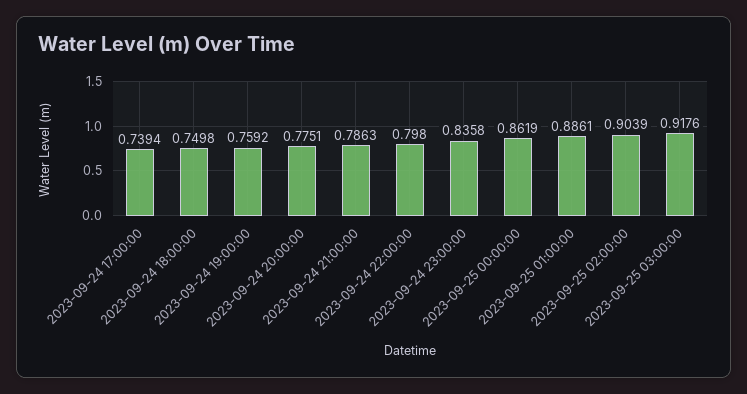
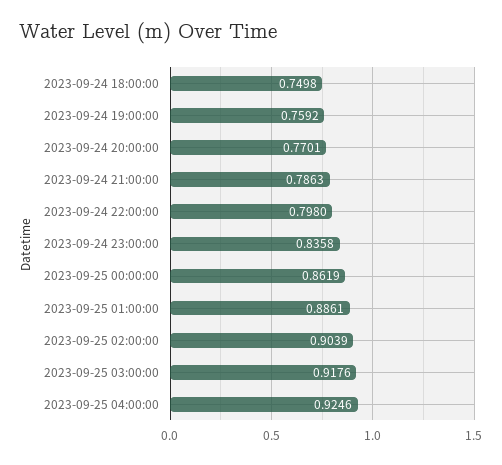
2023-09-24 17:00:00: 0.7394 -> none
2023-09-24 20:00:00: 0.7751 -> 0.7701
2023-09-25 04:00:00: none -> 0.9246

